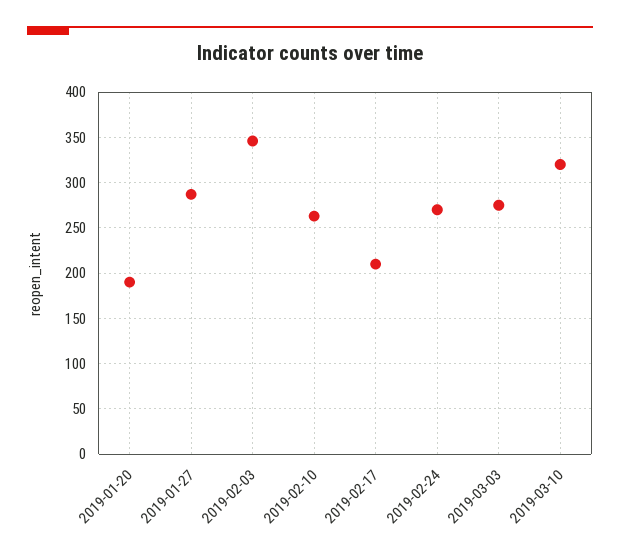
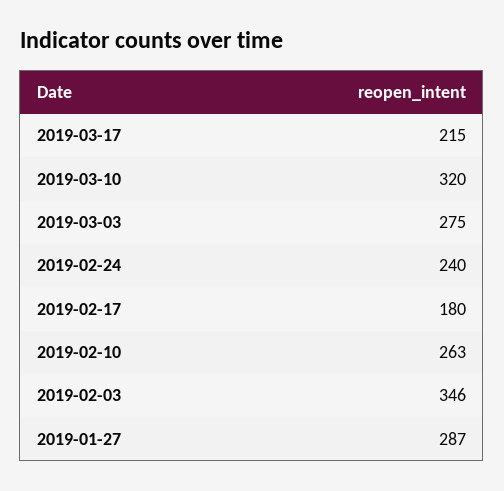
2019-01-20: 190 -> none
2019-02-17: 210 -> 180
2019-02-24: 270 -> 240
2019-03-17: none -> 215

